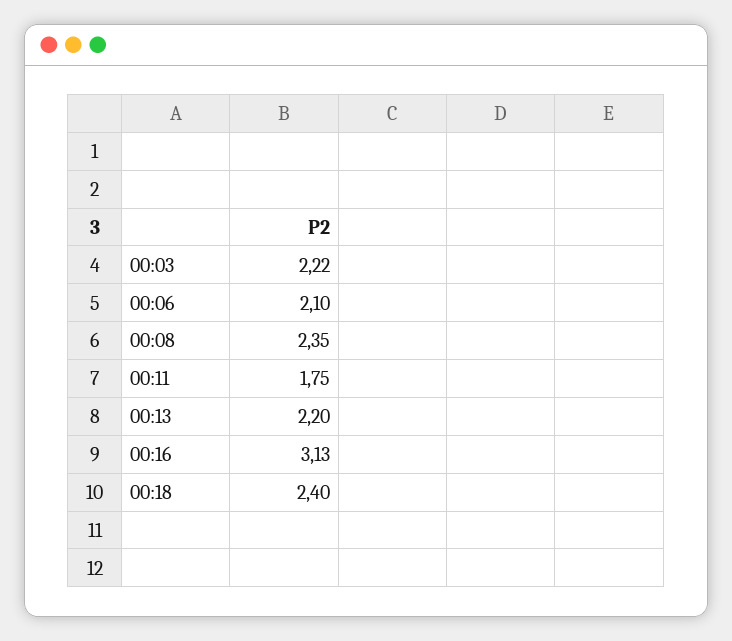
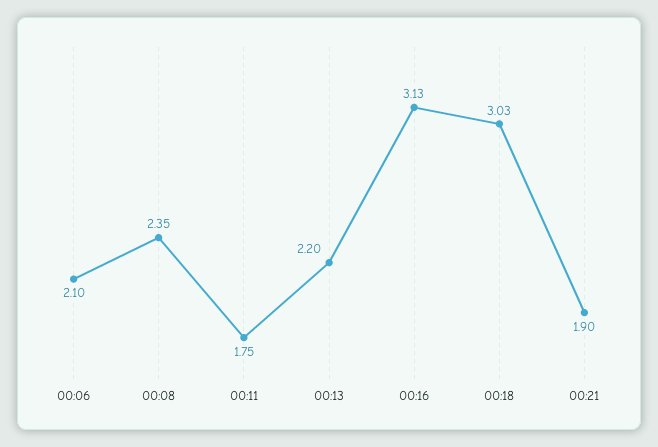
00:03: 2.22 -> none
00:18: 2.4 -> 3.03
00:21: none -> 1.9

